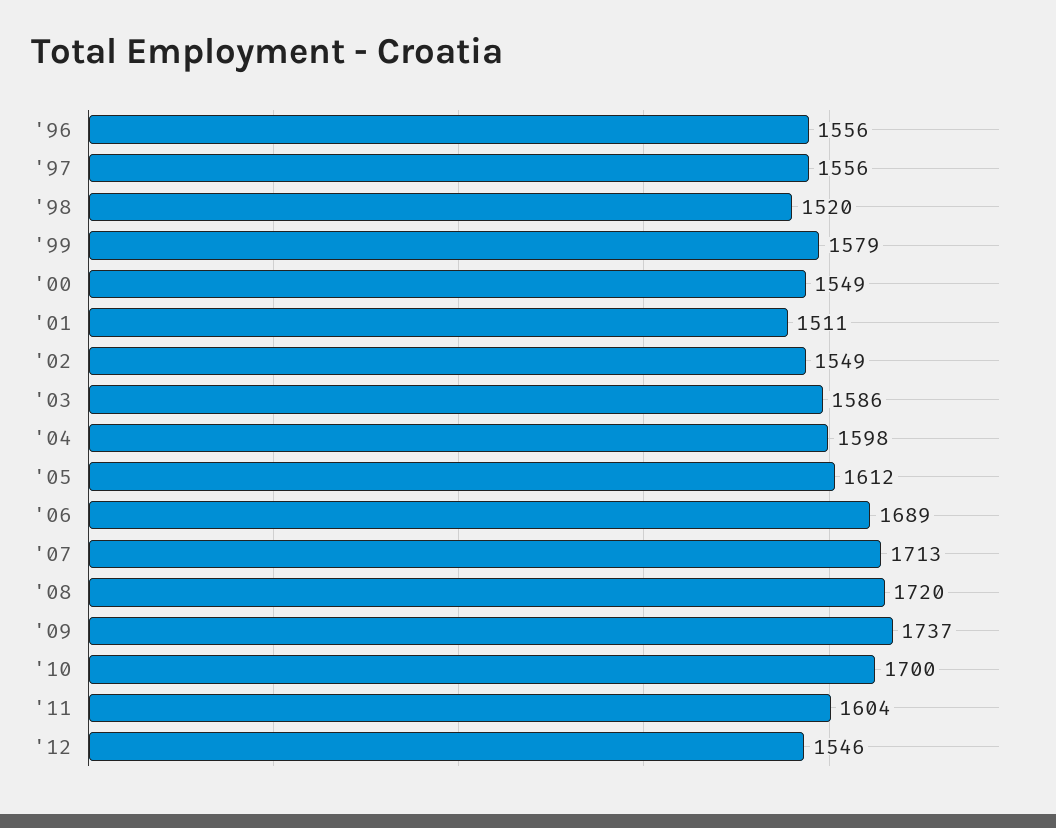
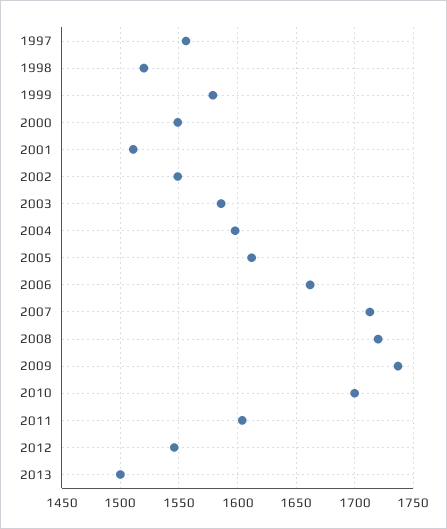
'96: 1556 -> none
'06: 1689 -> 1660
2013: none -> 1500

